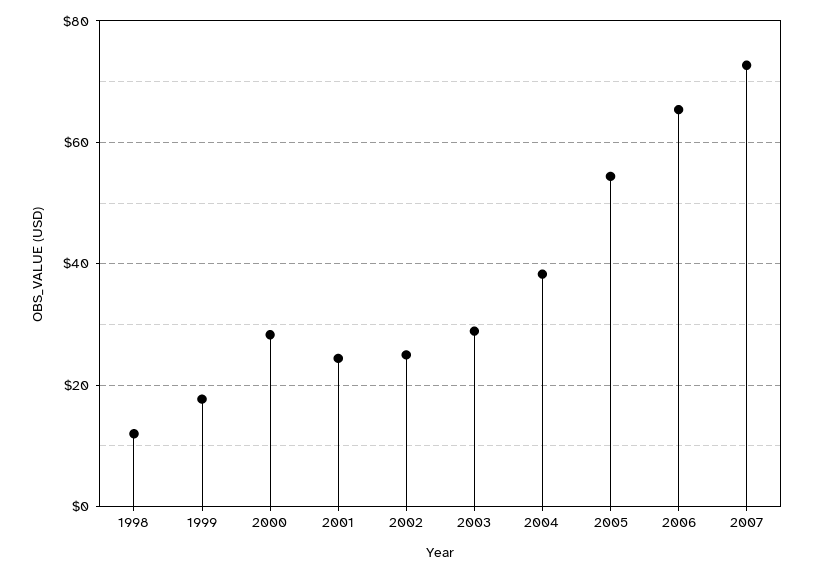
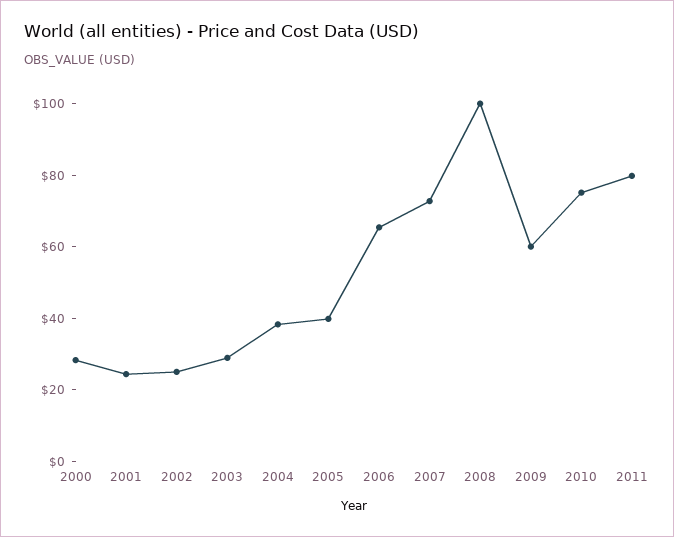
1998: 12 -> none
1999: 18 -> none
2005: 54 -> 40
2008: none -> 100
2009: none -> 60
2010: none -> 75
2011: none -> 80

